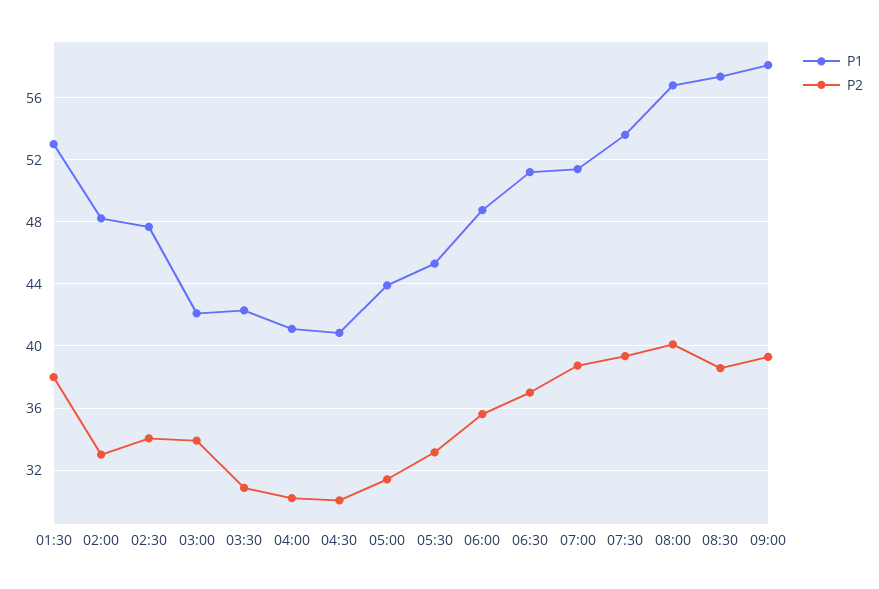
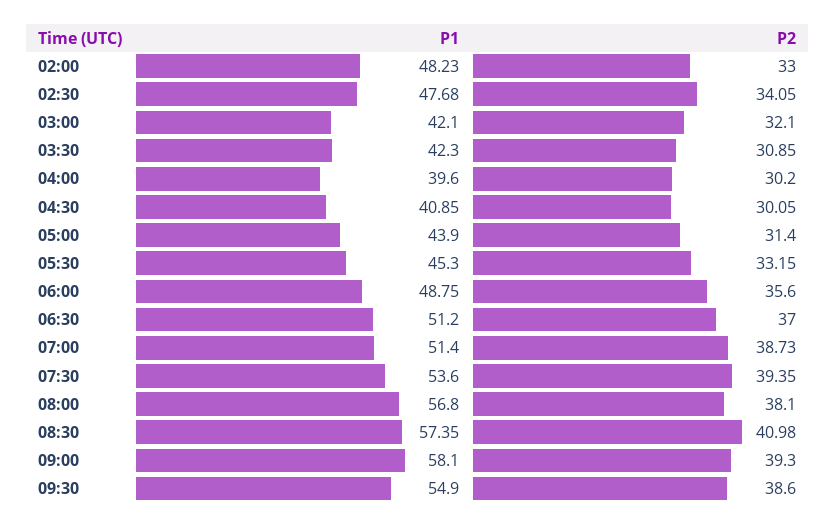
P1, 01:30: 53 -> none
P2, 01:30: 38 -> none
P2, 03:00: 34 -> 32.1
P1, 04:00: 41 -> 39.6
P2, 08:00: 40 -> 38.1
P2, 08:30: 38.5 -> 40.98
P1, 09:30: none -> 54.9
P2, 09:30: none -> 38.6

